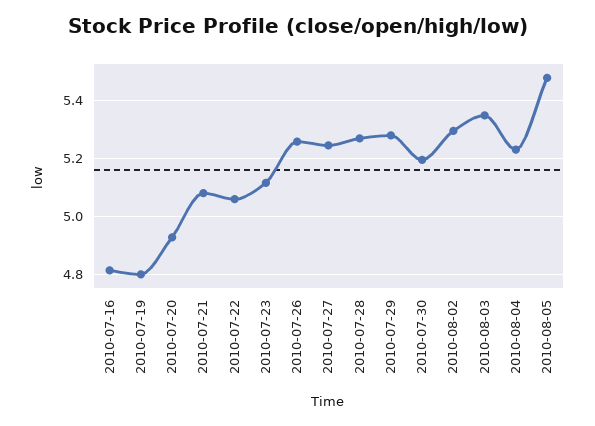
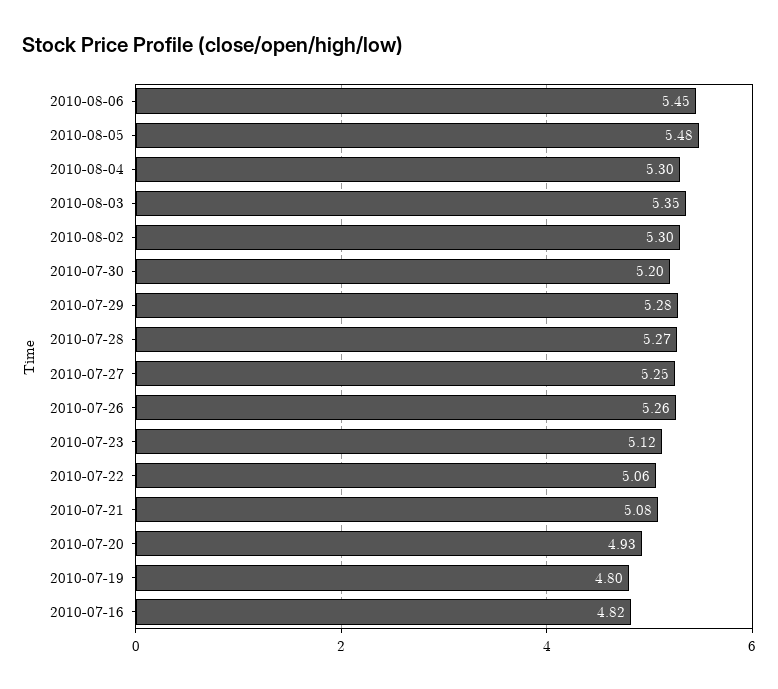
2010-08-04: 5.225 -> 5.3
2010-08-06: none -> 5.45

